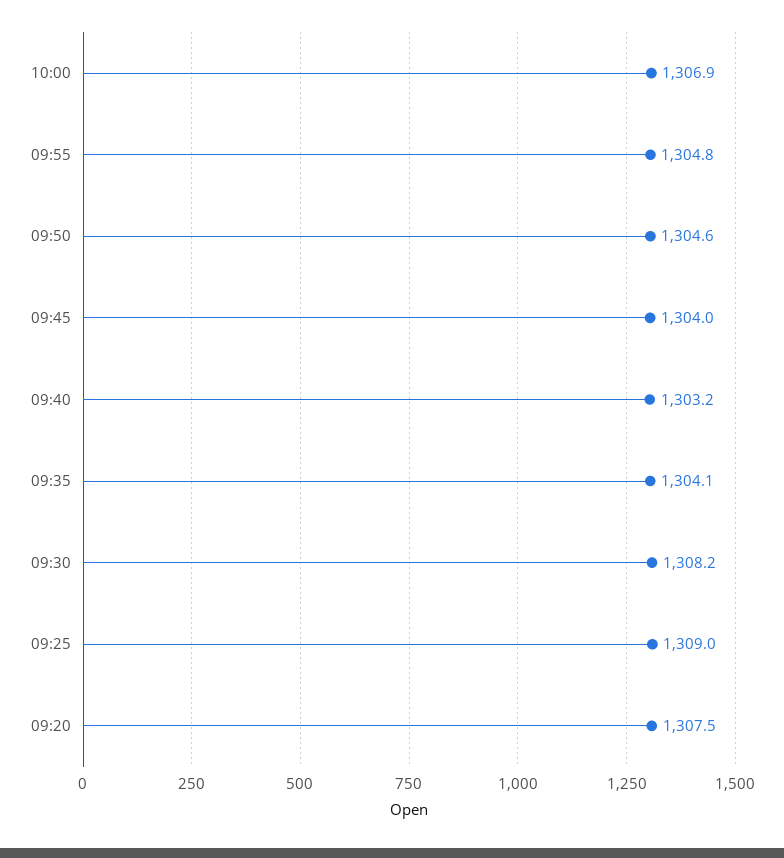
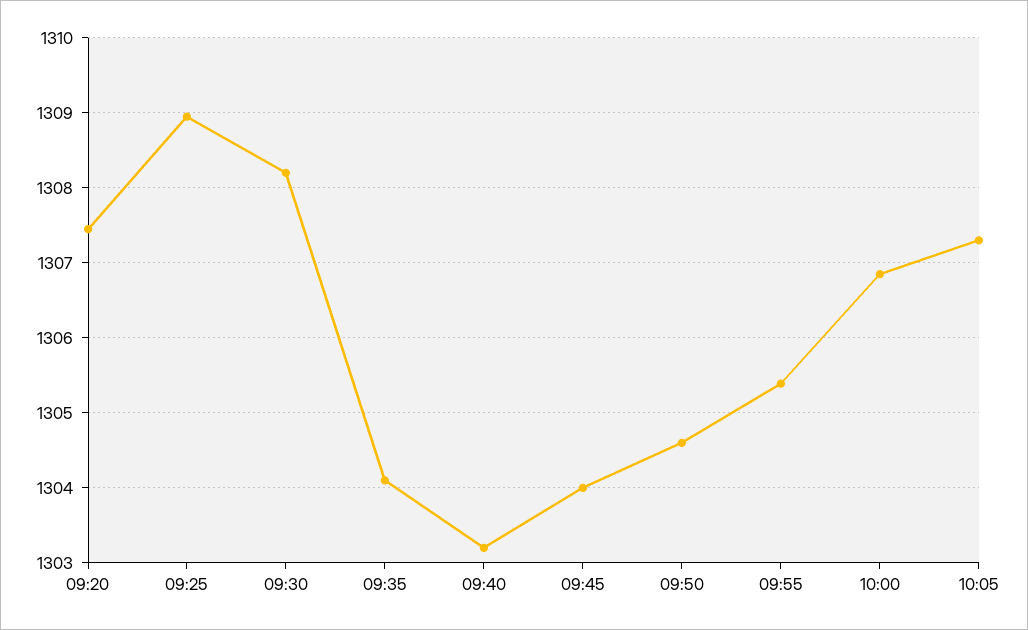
09:55: 1304.8 -> 1305.4
10:05: none -> 1307.3

